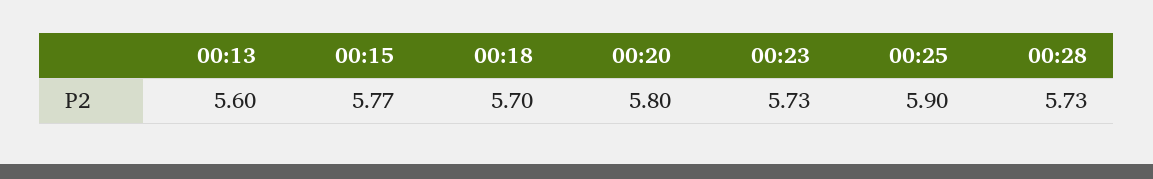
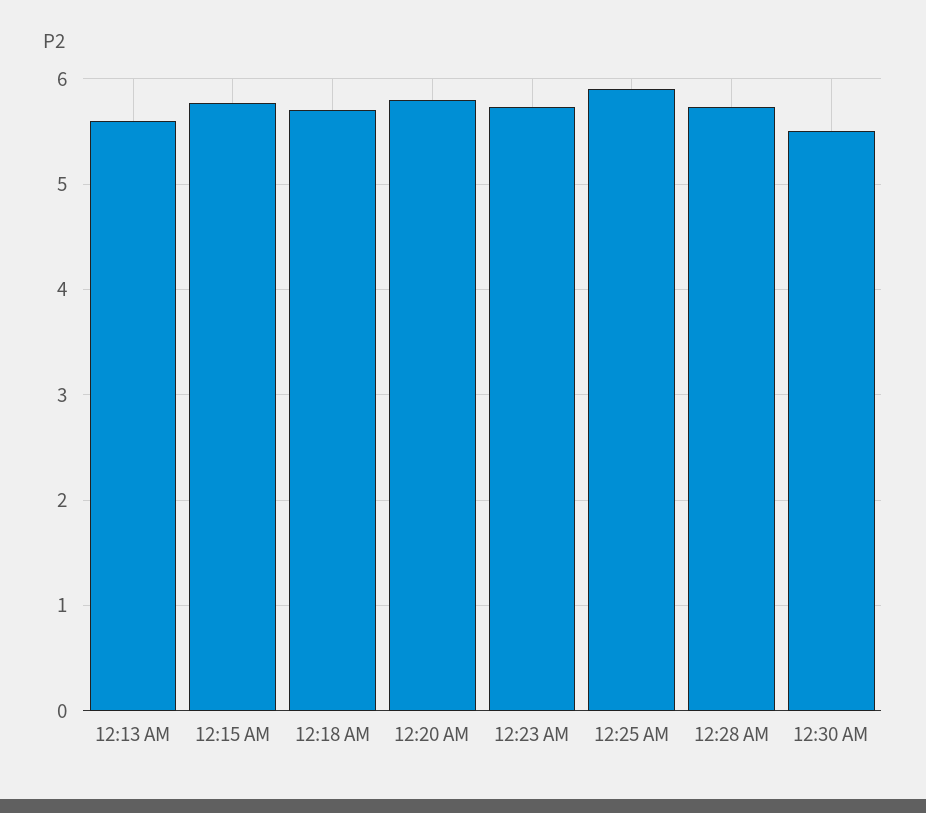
12:30 AM: none -> 5.5

